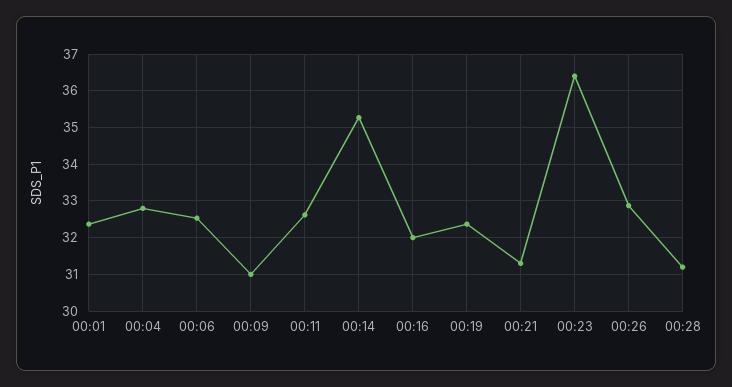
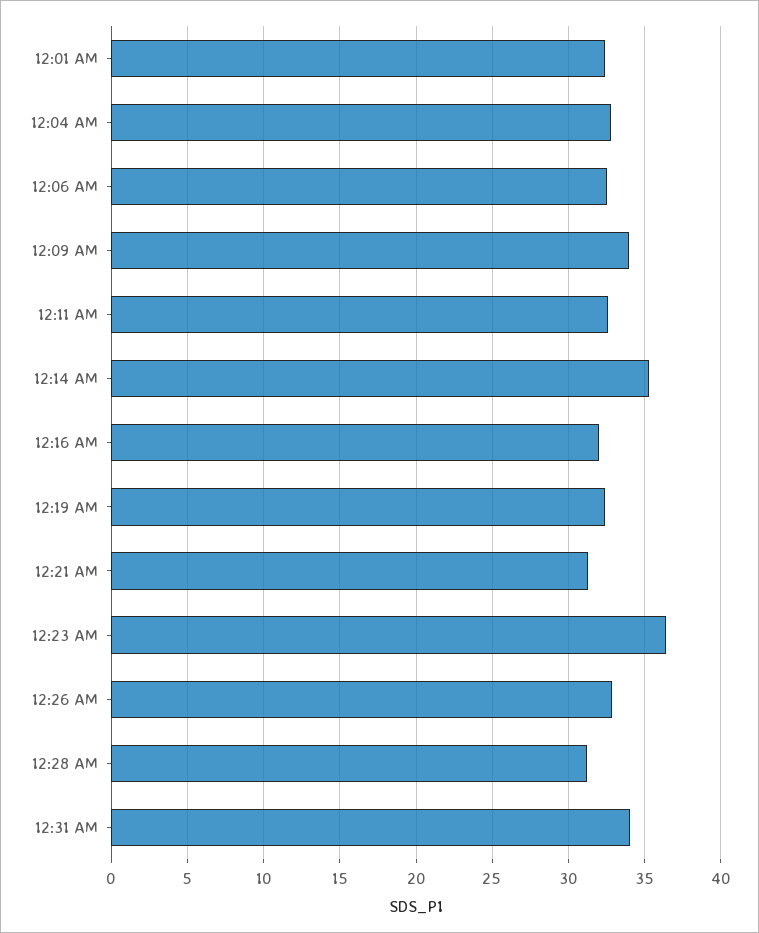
00:09: 31 -> 34
12:31 AM: none -> 34

